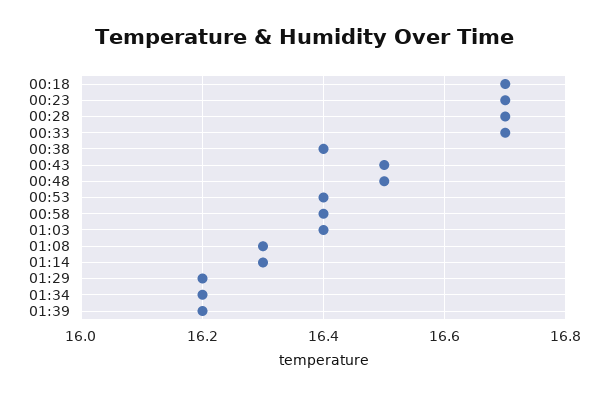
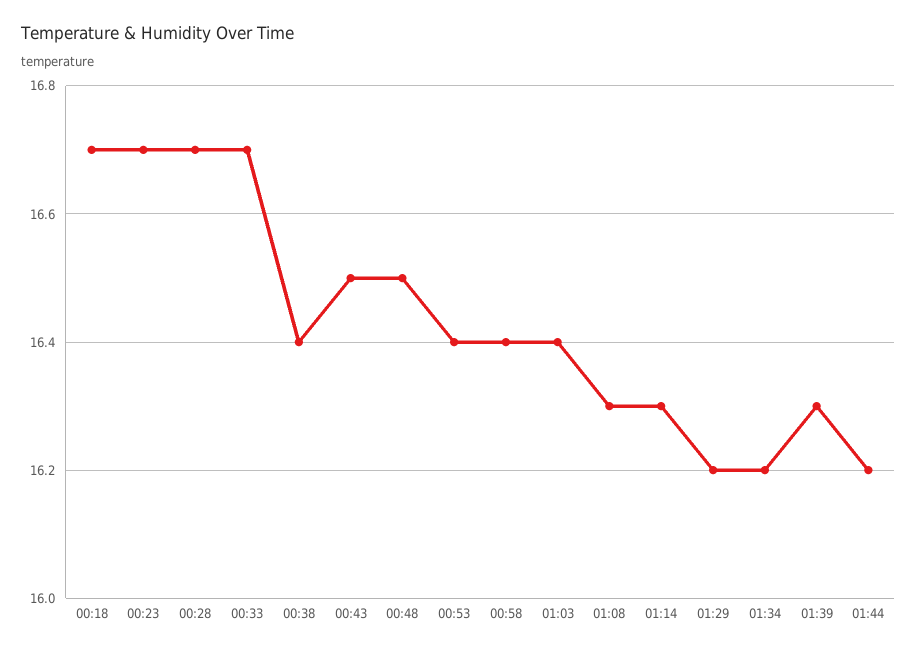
01:39: 16.2 -> 16.3
01:44: none -> 16.2

